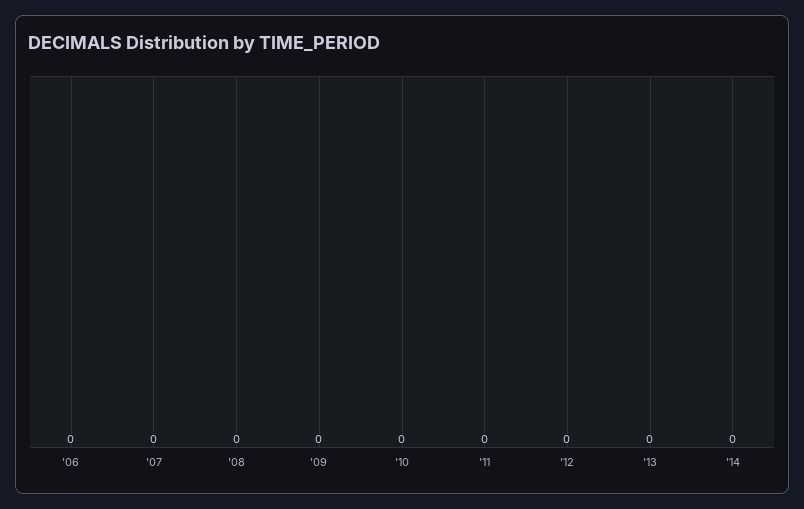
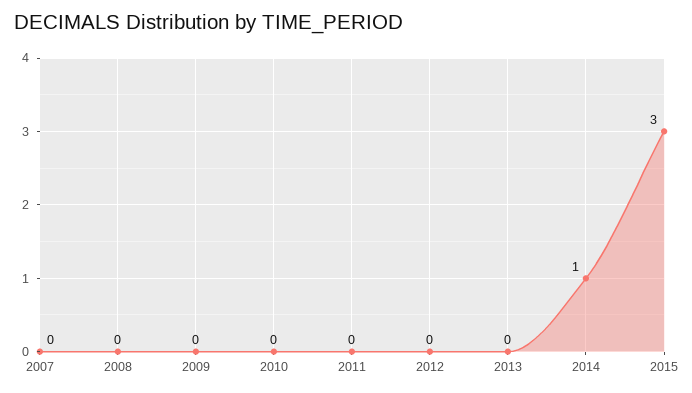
'06: 0 -> none
'14: 0 -> 1
2015: none -> 3

